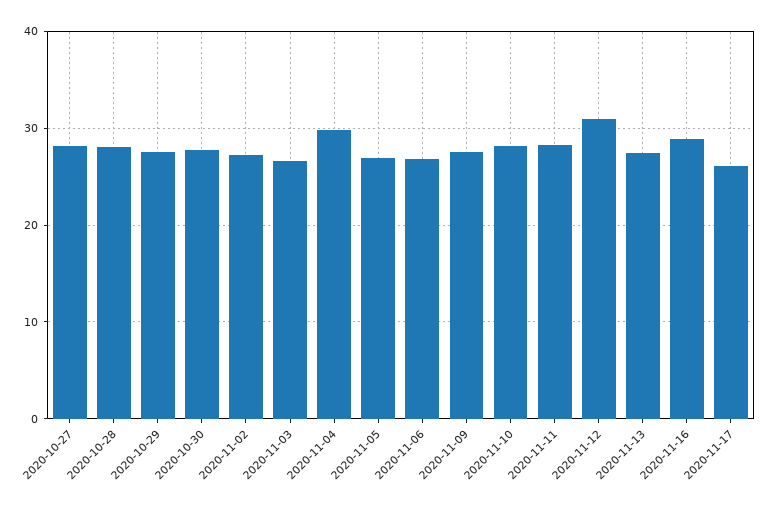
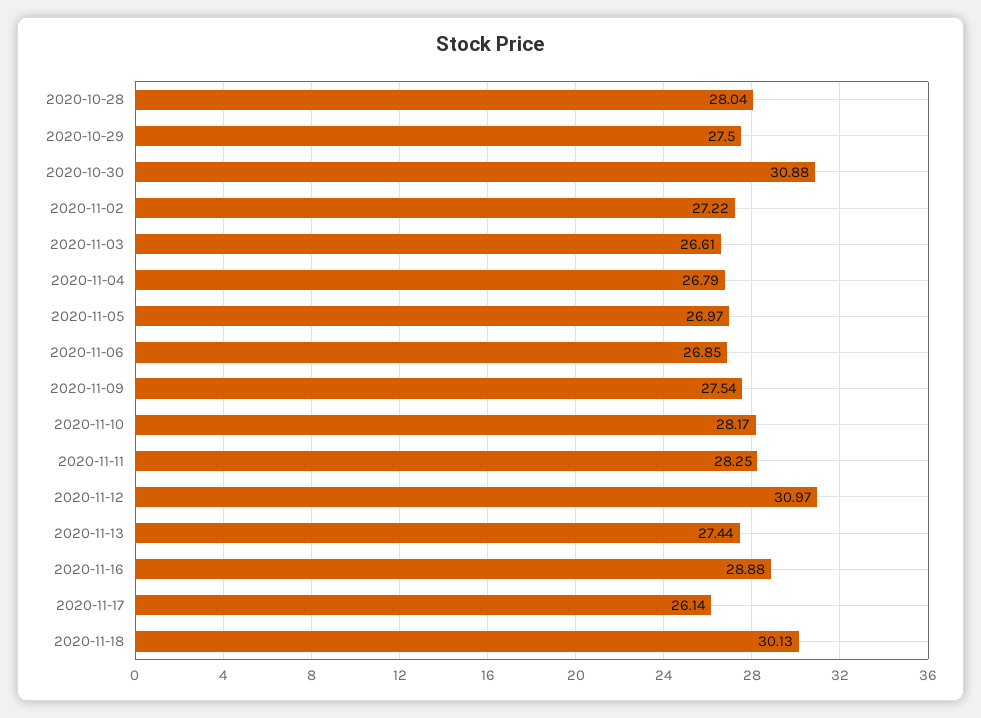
2020-10-27: 28 -> none
2020-10-30: 28 -> 30.88
2020-11-04: 30 -> 26.79
2020-11-18: none -> 30.13

